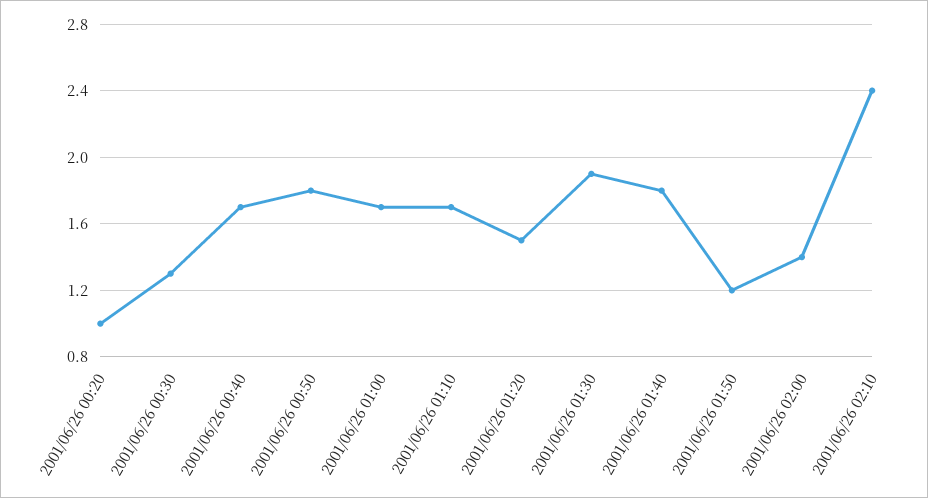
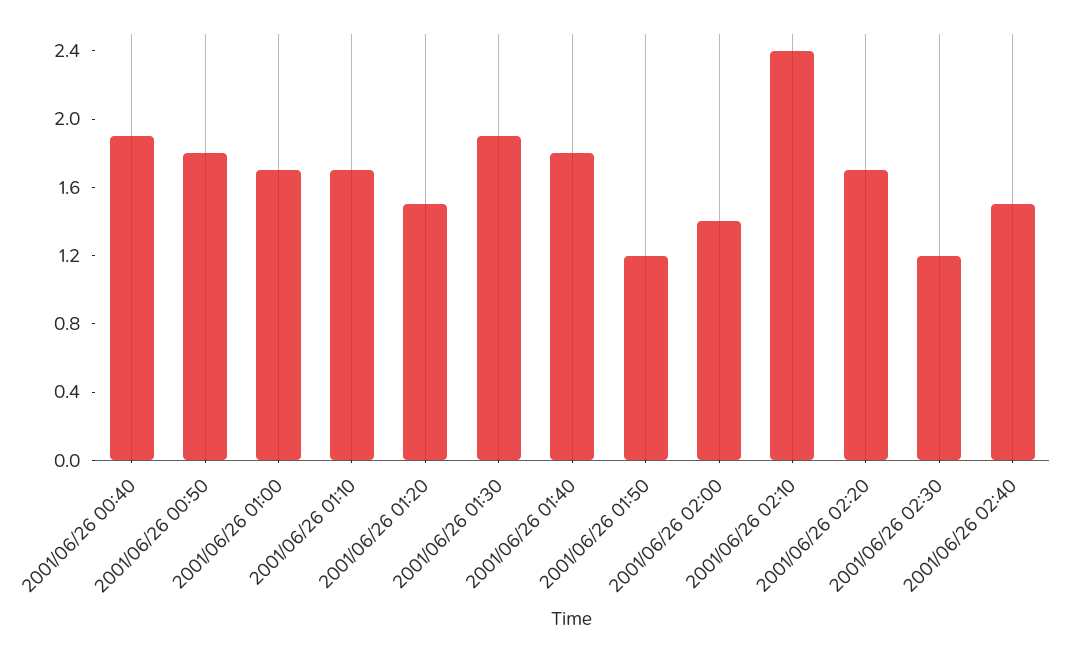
2001/06/26 00:20: 1 -> none
2001/06/26 00:30: 1.3 -> none
2001/06/26 00:40: 1.7 -> 1.9
2001/06/26 02:20: none -> 1.7
2001/06/26 02:30: none -> 1.2
2001/06/26 02:40: none -> 1.5

